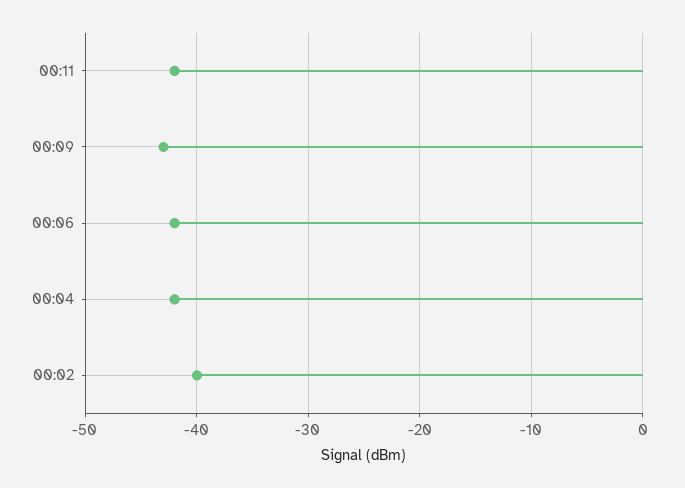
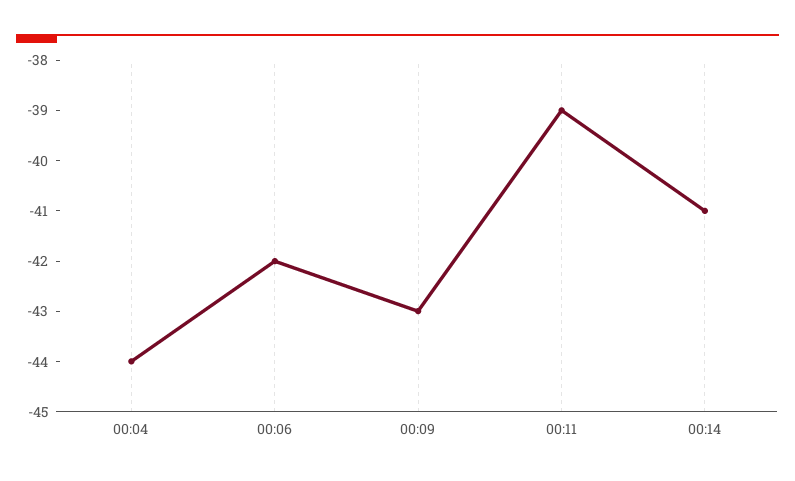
00:11: -42 -> -39
00:04: -42 -> -44
00:02: -40 -> none
00:14: none -> -41

